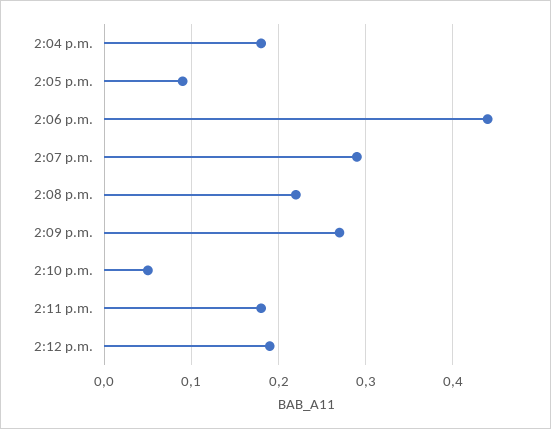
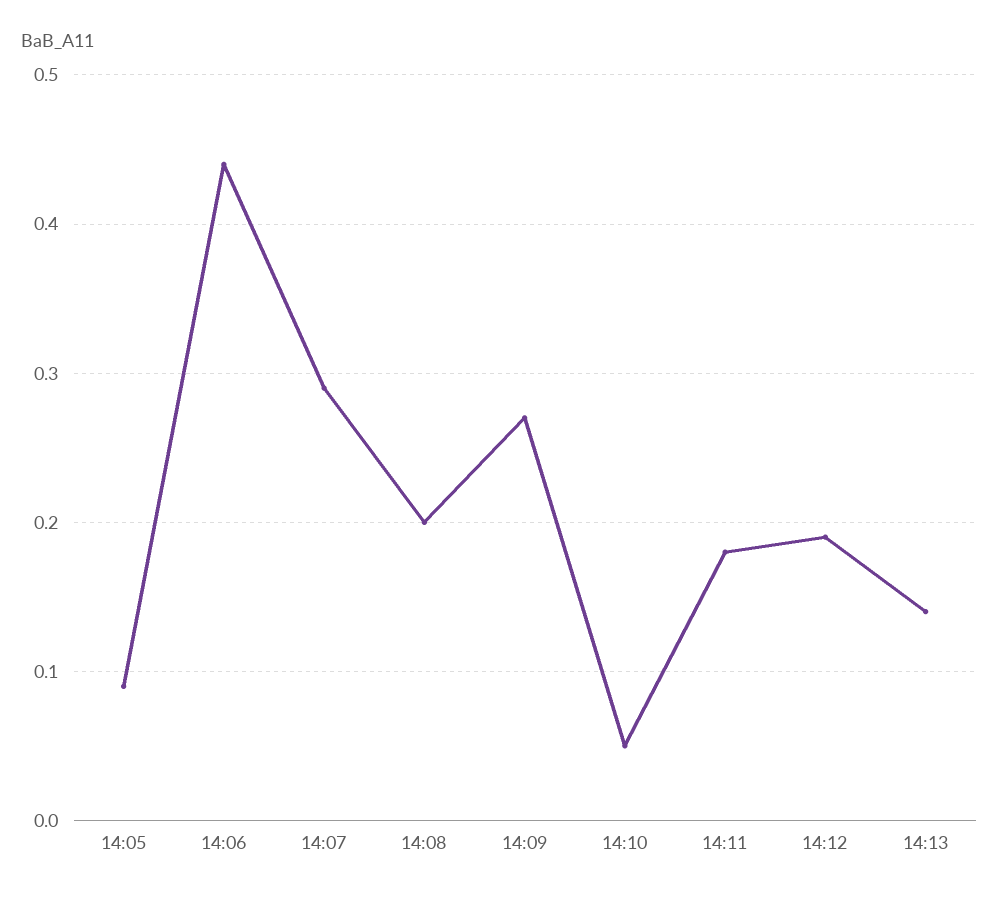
2:04 p.m.: 0.18 -> none
2:08 p.m.: 0.22 -> 0.2
14:13: none -> 0.14

